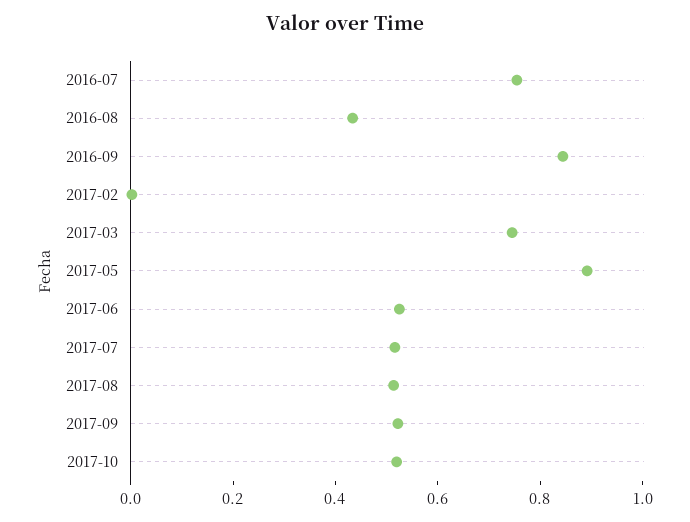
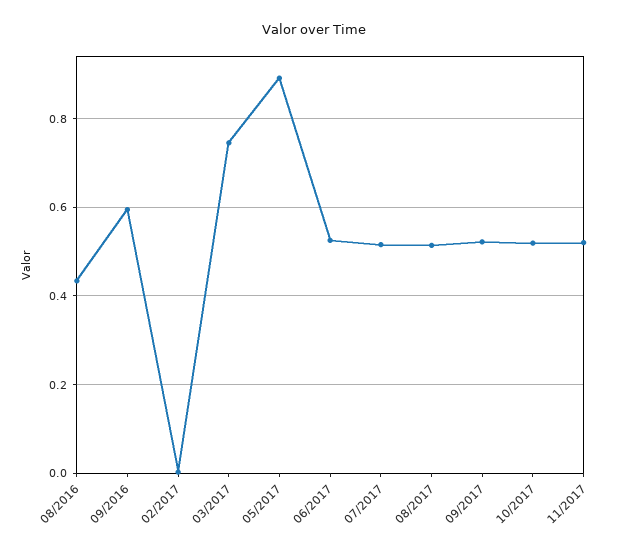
2016-07: 0.75 -> none
2016-09: 0.85 -> 0.6
11/2017: none -> 0.52

